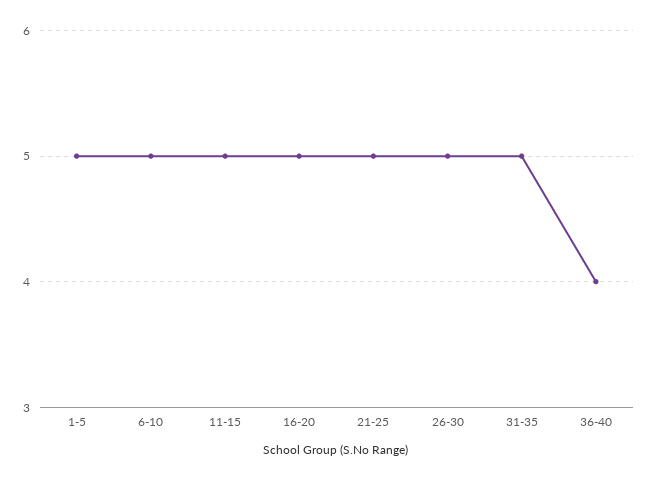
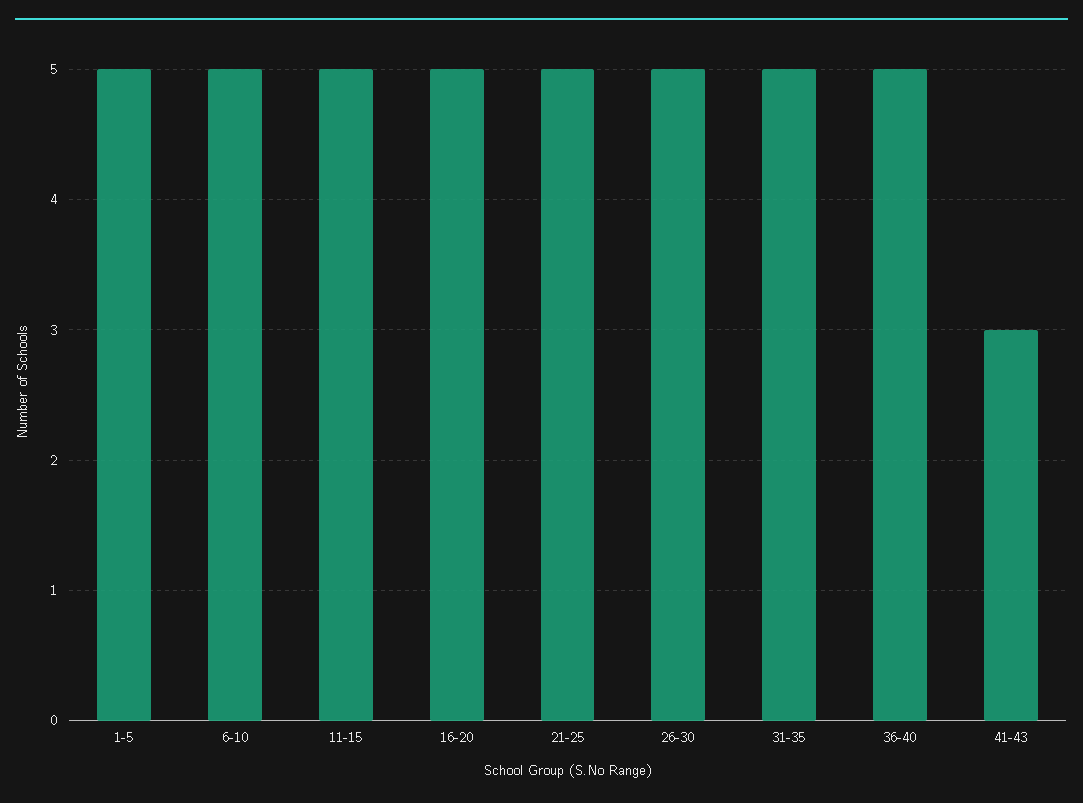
36-40: 4 -> 5
41-43: none -> 3

